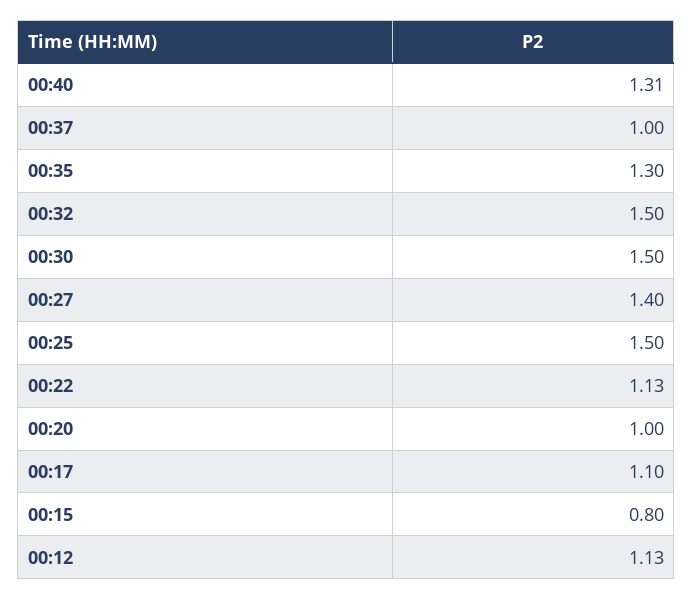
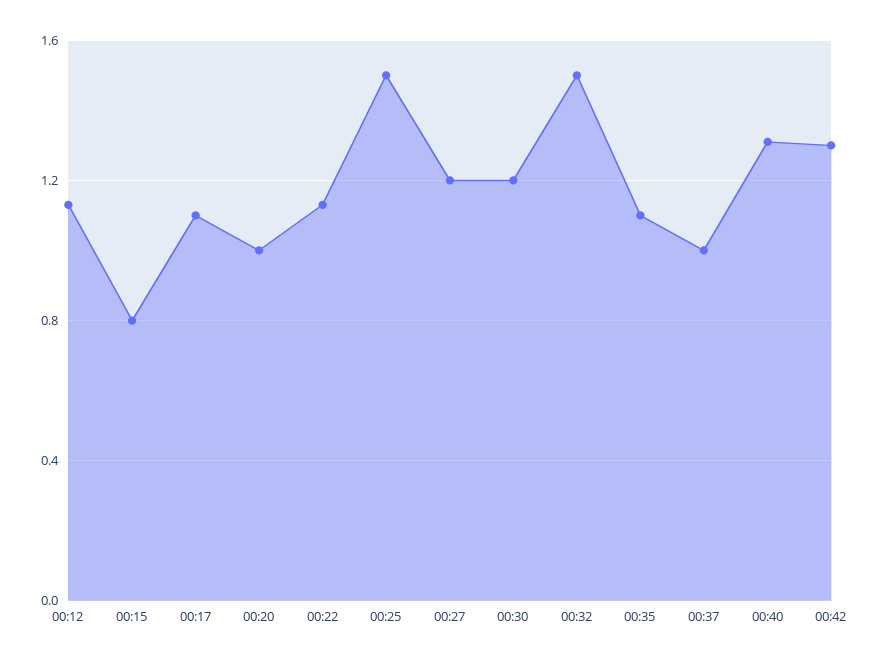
00:35: 1.3 -> 1.1
00:30: 1.5 -> 1.2
00:27: 1.4 -> 1.2
00:42: none -> 1.3

